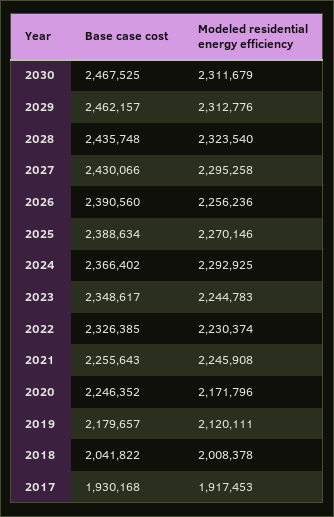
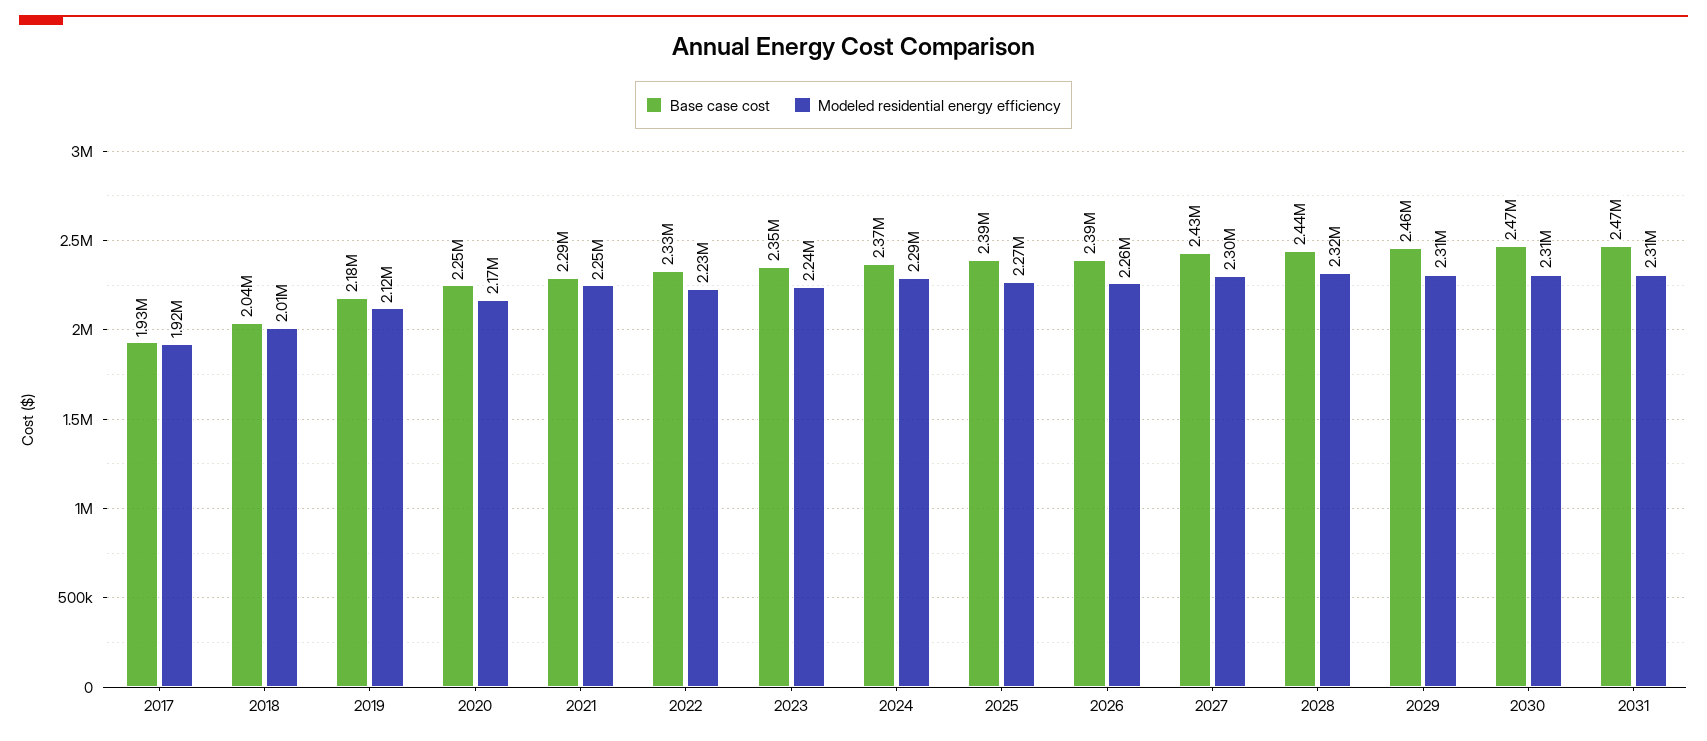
Base case cost, 2021: 2255643 -> 2290000
Base case cost, 2031: none -> 2470000
Modeled residential energy efficiency, 2031: none -> 2310000

